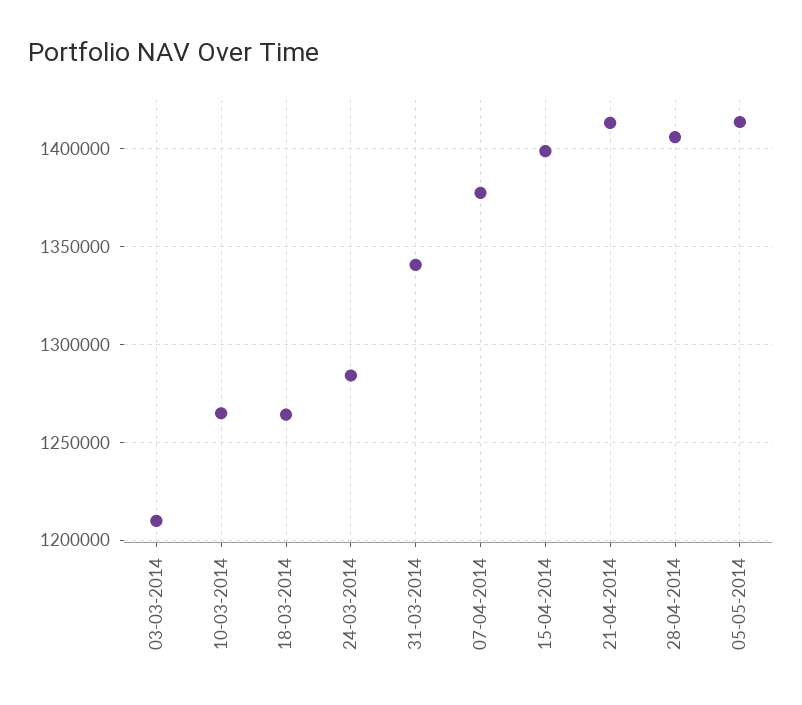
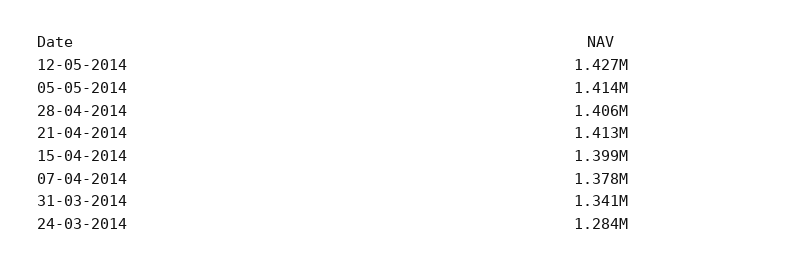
03-03-2014: 1210000 -> none
10-03-2014: 1265000 -> none
18-03-2014: 1265000 -> none
12-05-2014: none -> 1427000

